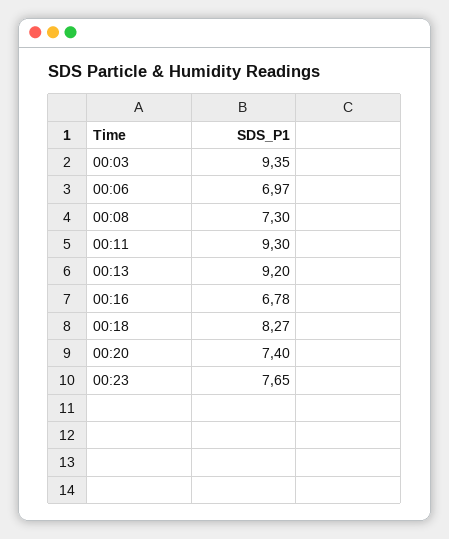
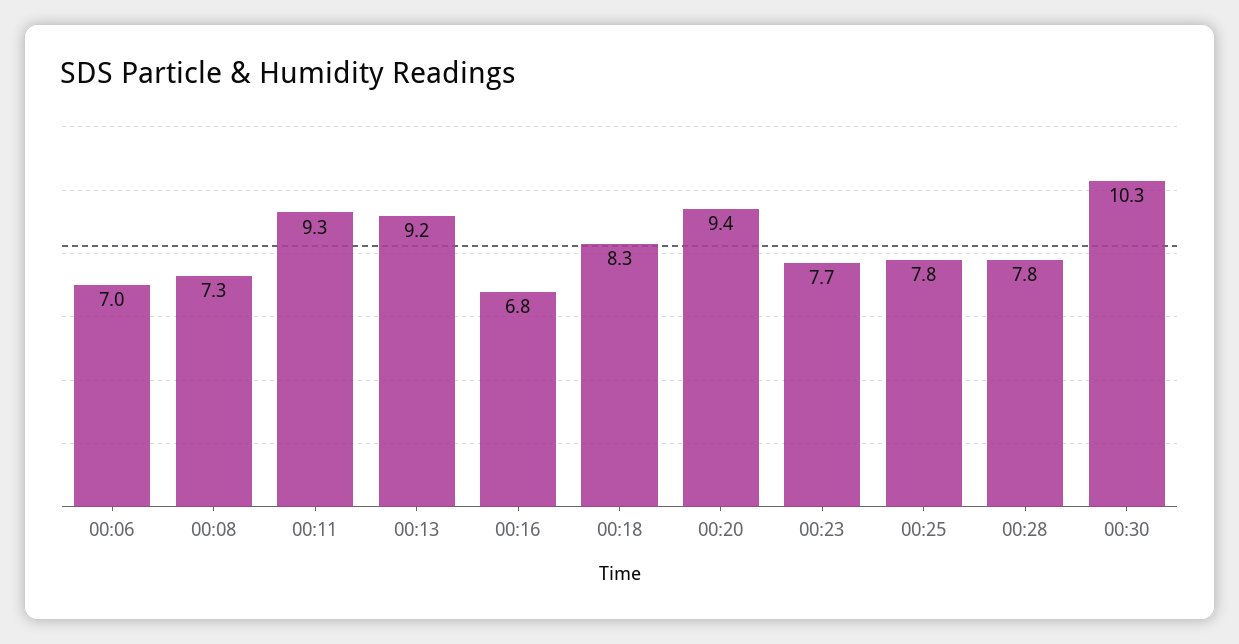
00:03: 9.35 -> none
00:20: 7.4 -> 9.4
00:25: none -> 7.8
00:28: none -> 7.8
00:30: none -> 10.3

